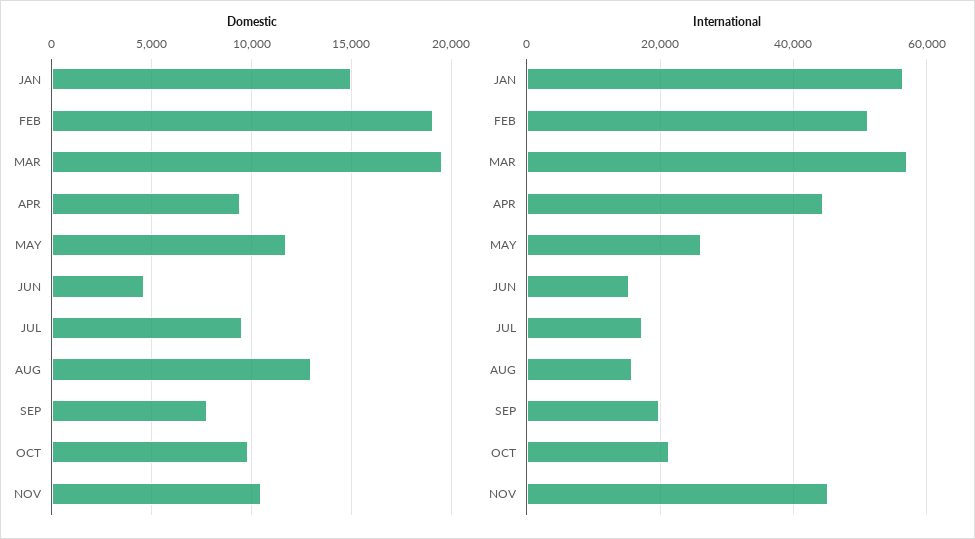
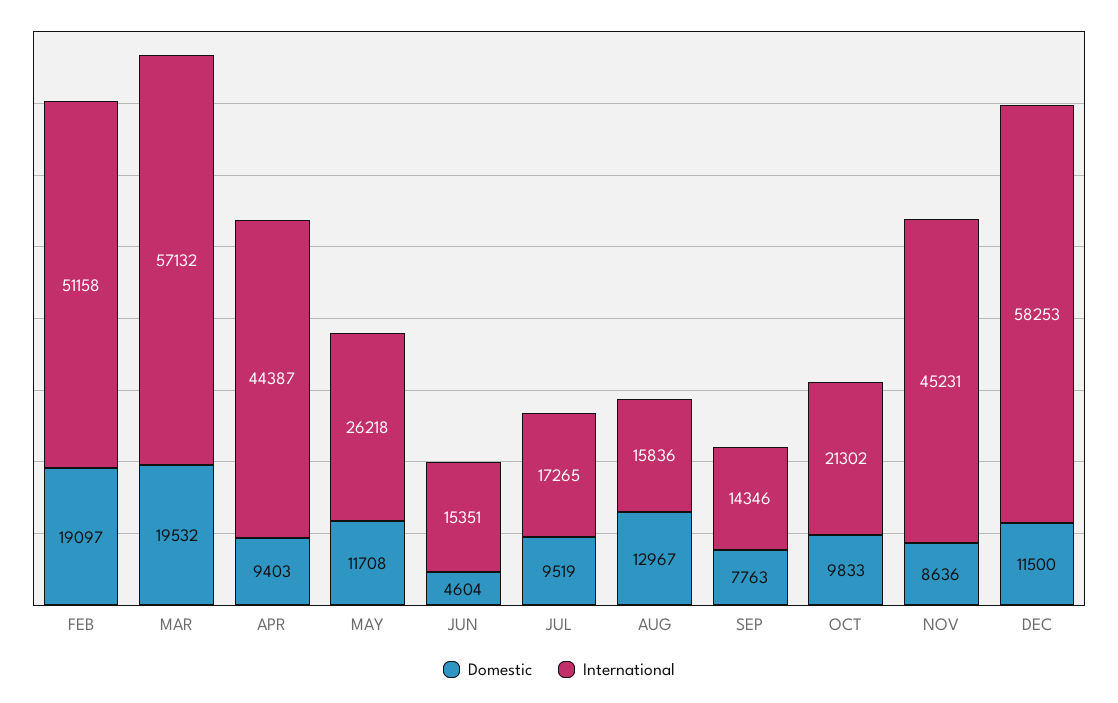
Domestic, JAN: 15000 -> none
Domestic, NOV: 10500 -> 8636
International, JAN: 56000 -> none
International, SEP: 20000 -> 14346
Domestic, DEC: none -> 11500
International, DEC: none -> 58253

